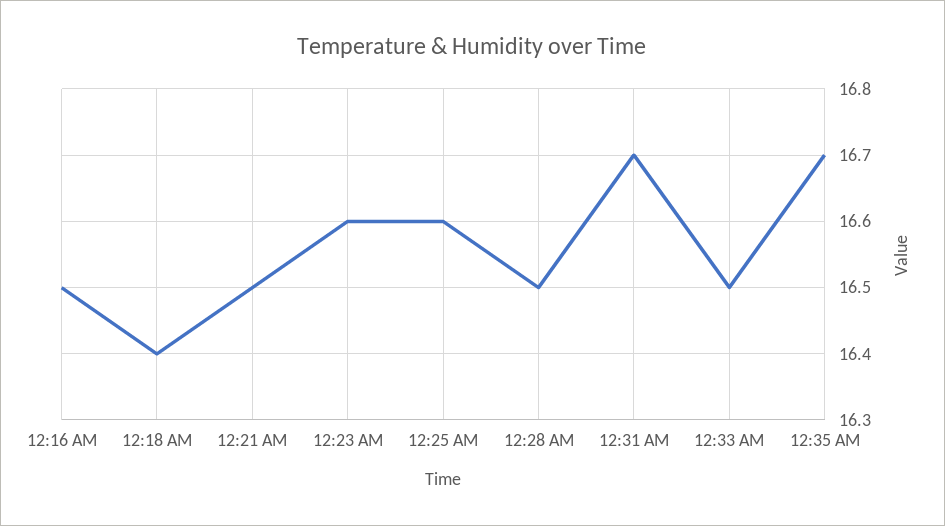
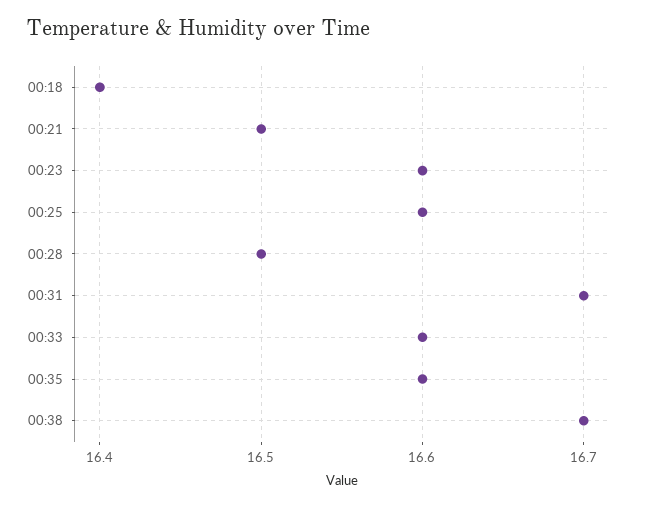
12:16 AM: 16.5 -> none
12:33 AM: 16.5 -> 16.6
12:35 AM: 16.7 -> 16.6
00:38: none -> 16.7

